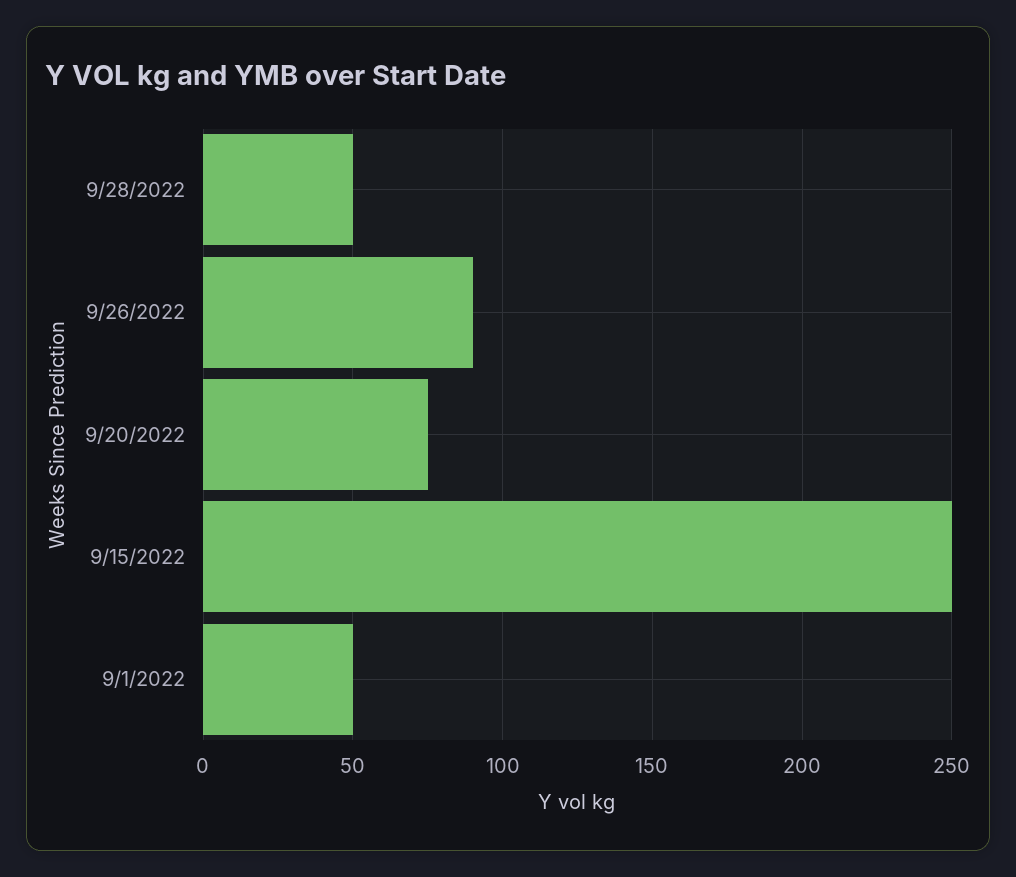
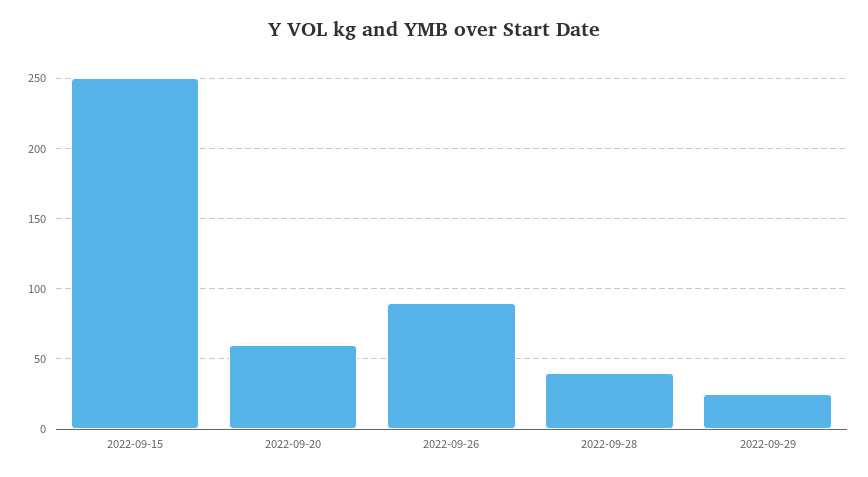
9/28/2022: 50 -> 40
9/20/2022: 75 -> 60
9/1/2022: 50 -> none
2022-09-29: none -> 25

